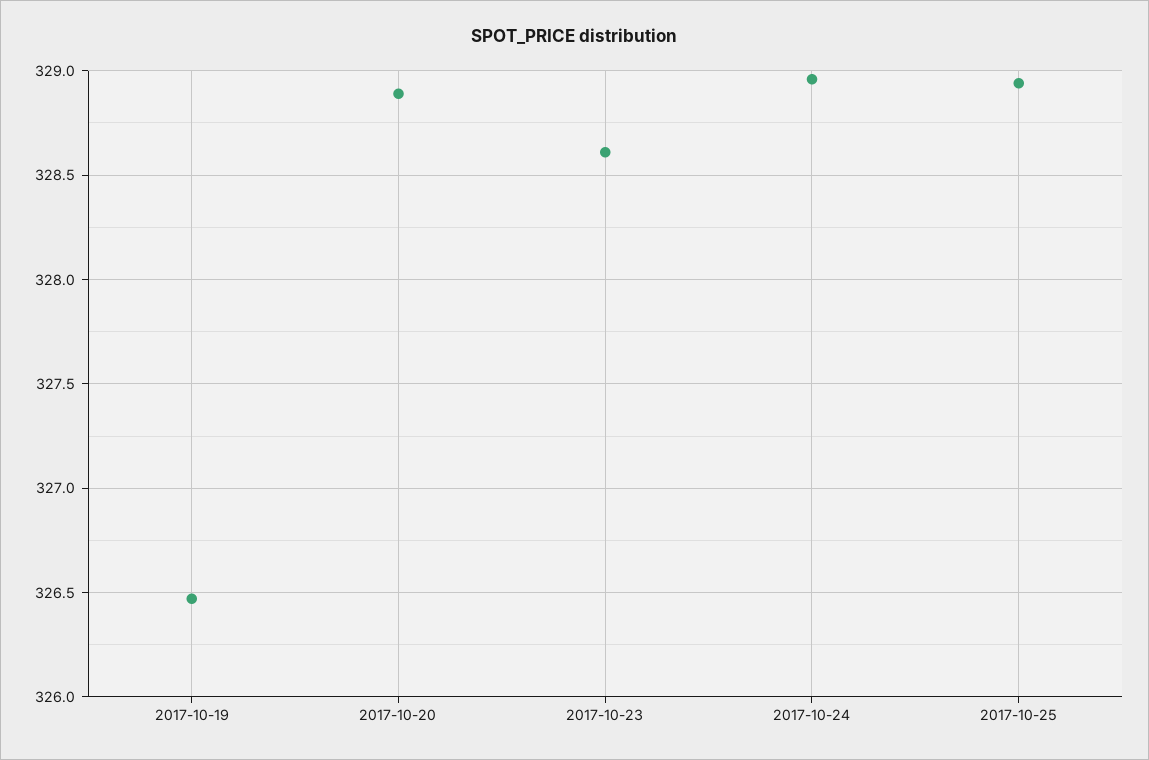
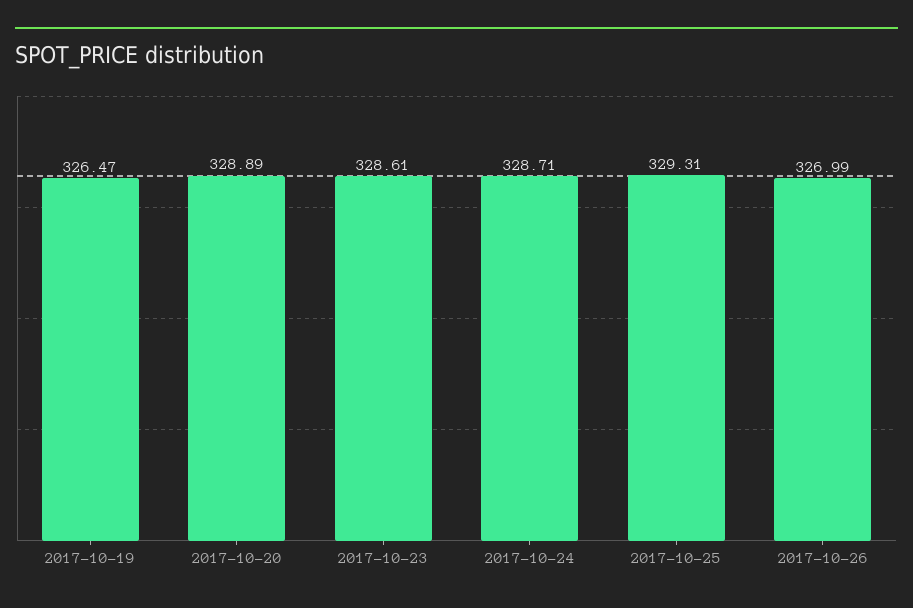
2017-10-24: 328.95 -> 328.71
2017-10-25: 328.95 -> 329.31
2017-10-26: none -> 326.99

